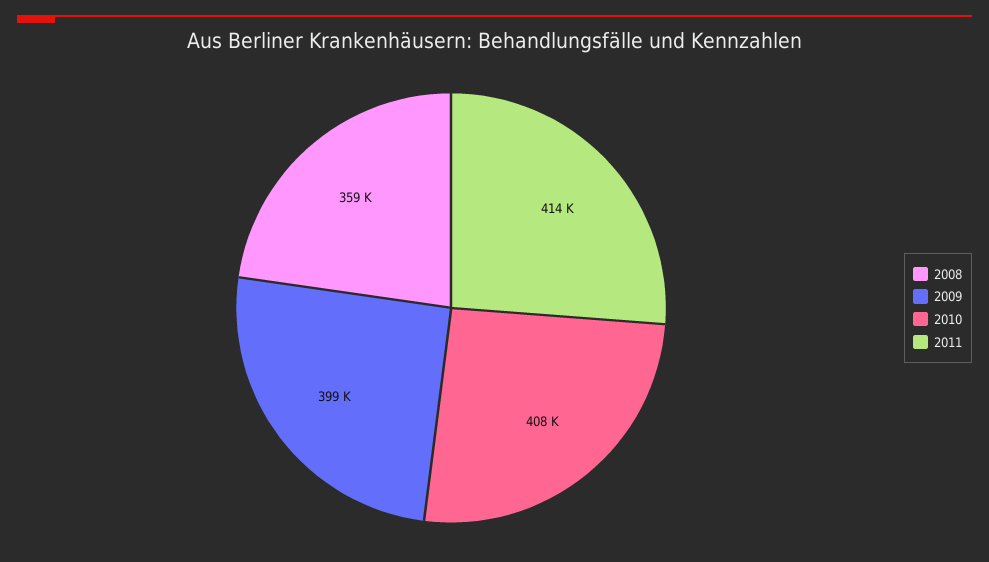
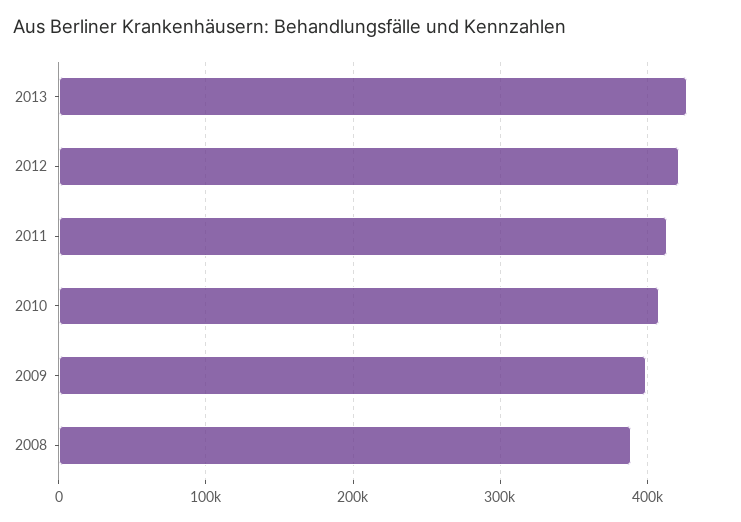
2008: 359000 -> 390000
2013: none -> 430000
2012: none -> 420000

